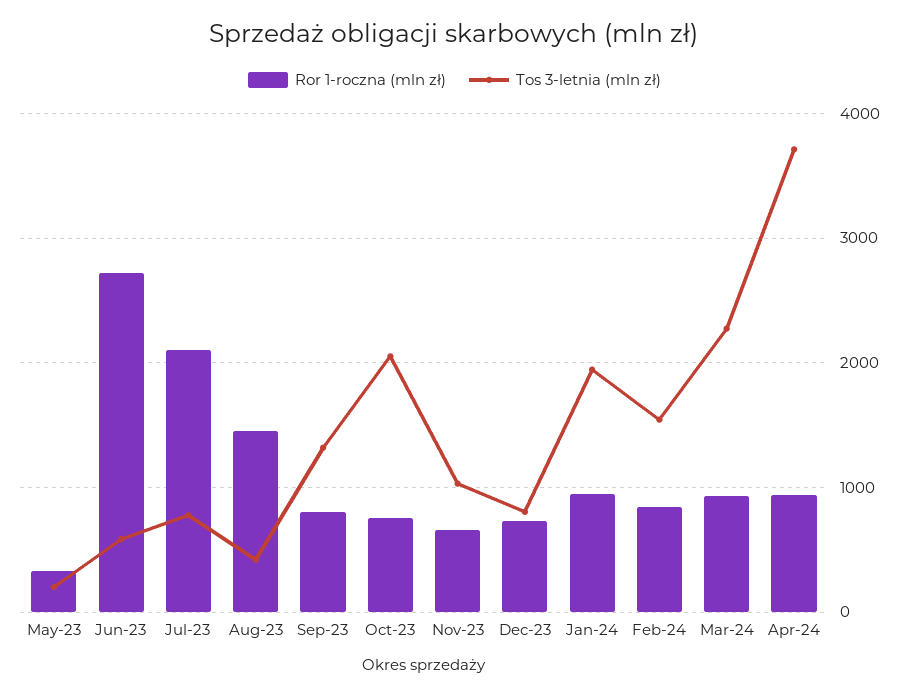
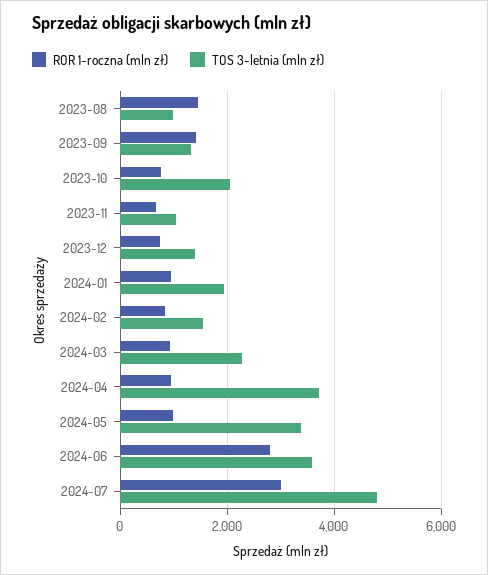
Ror 1-roczna (mln zł), May-23: 300 -> none
Tos 3-letnia (mln zł), May-23: 200 -> none
Ror 1-roczna (mln zł), Jun-23: 2700 -> none
Tos 3-letnia (mln zł), Jun-23: 600 -> none
Ror 1-roczna (mln zł), Jul-23: 2100 -> none
Tos 3-letnia (mln zł), Jul-23: 800 -> none
Tos 3-letnia (mln zł), Aug-23: 400 -> 1000
Ror 1-roczna (mln zł), Sep-23: 800 -> 1400
Tos 3-letnia (mln zł), Dec-23: 800 -> 1400
Ror 1-roczna (mln zł), 2024-05: none -> 1000
Tos 3-letnia (mln zł), 2024-05: none -> 3400
Ror 1-roczna (mln zł), 2024-06: none -> 2800
Tos 3-letnia (mln zł), 2024-06: none -> 3600
Ror 1-roczna (mln zł), 2024-07: none -> 3000
Tos 3-letnia (mln zł), 2024-07: none -> 4800

